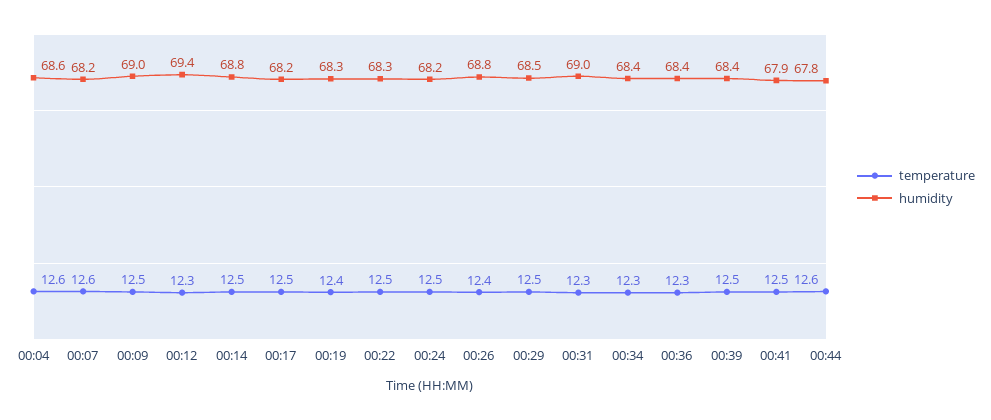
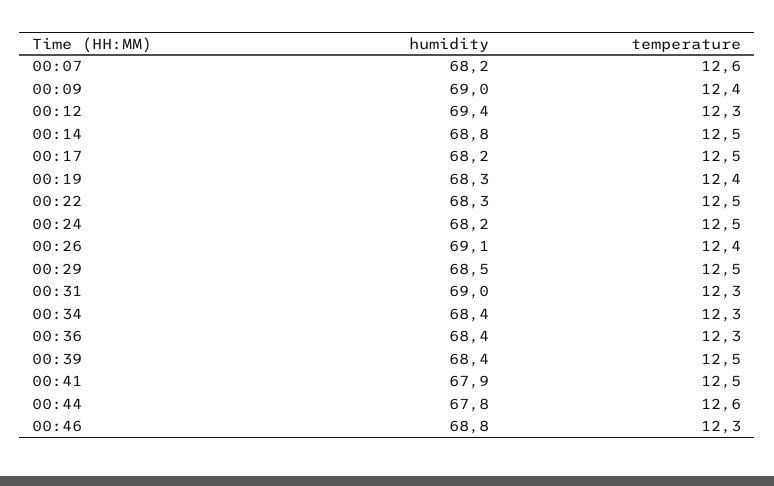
temperature, 00:04: 12.6 -> none
humidity, 00:04: 68.6 -> none
temperature, 00:09: 12.5 -> 12.4
humidity, 00:26: 68.8 -> 69.1
humidity, 00:46: none -> 68.8
temperature, 00:46: none -> 12.3

